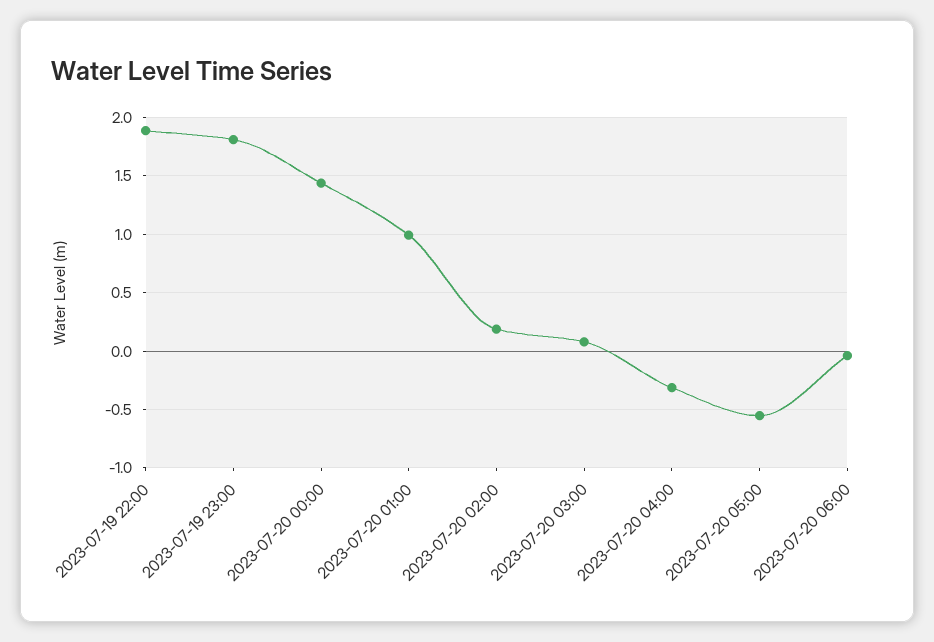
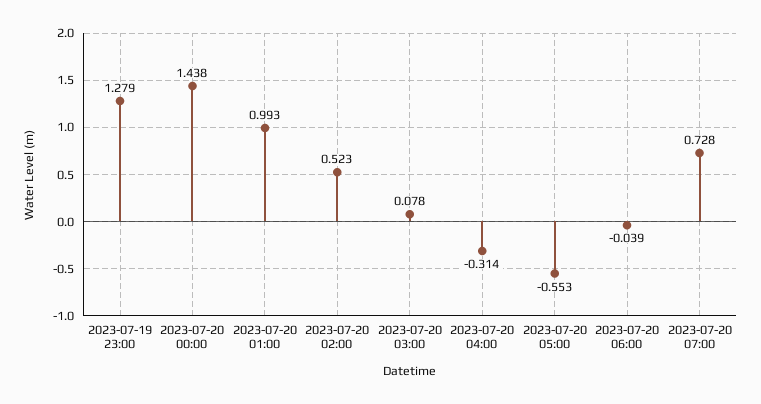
2023-07-19 22:00: 1.9 -> none
2023-07-19 23:00: 1.8 -> 1.279
2023-07-20 02:00: 0.2 -> 0.523
2023-07-20 07:00: none -> 0.728

